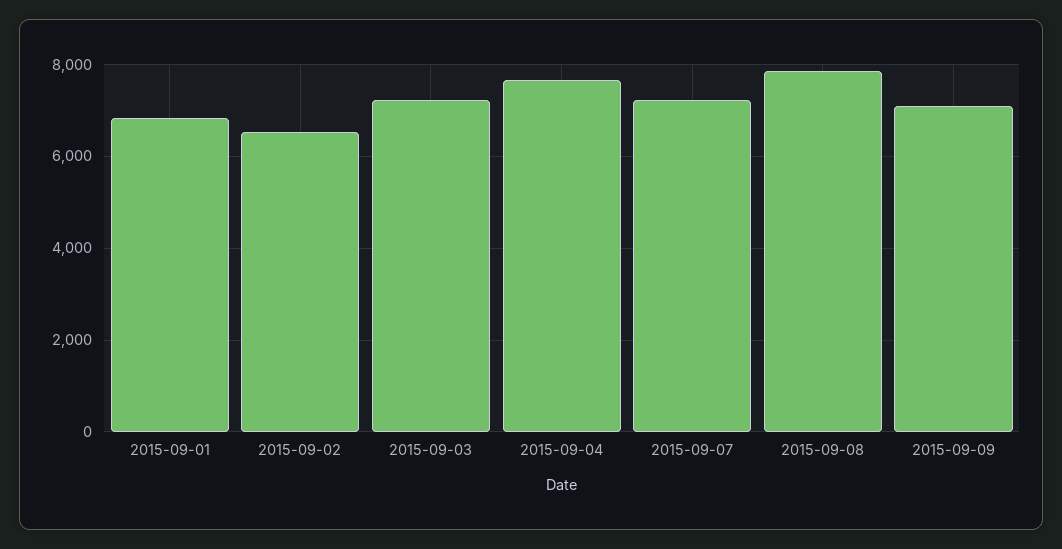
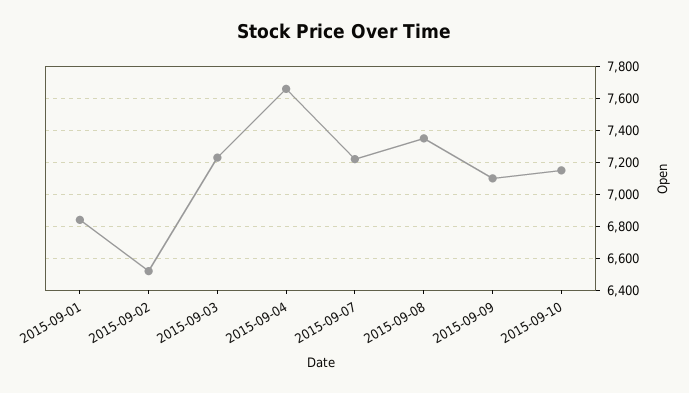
2015-09-08: 7800 -> 7350
2015-09-10: none -> 7150

